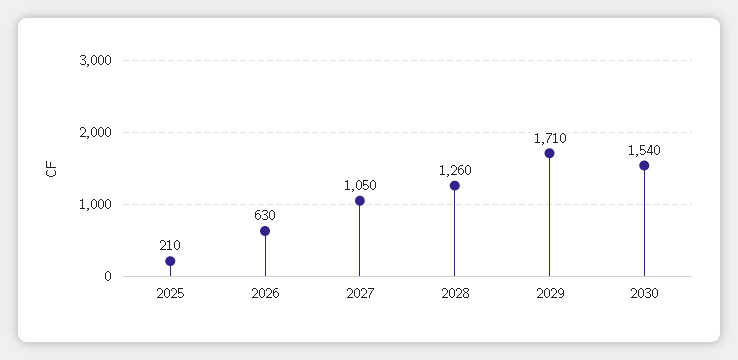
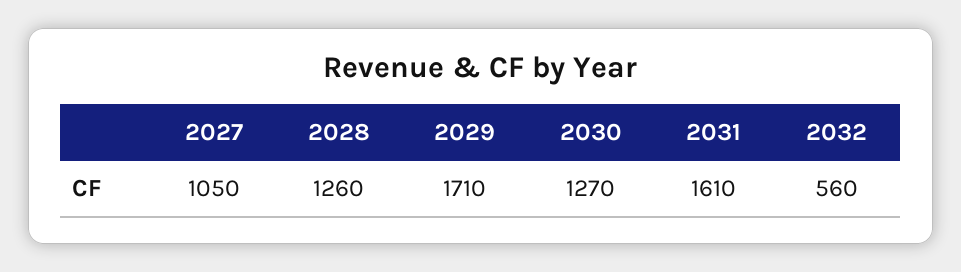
2025: 210 -> none
2026: 630 -> none
2030: 1540 -> 1270
2031: none -> 1610
2032: none -> 560

